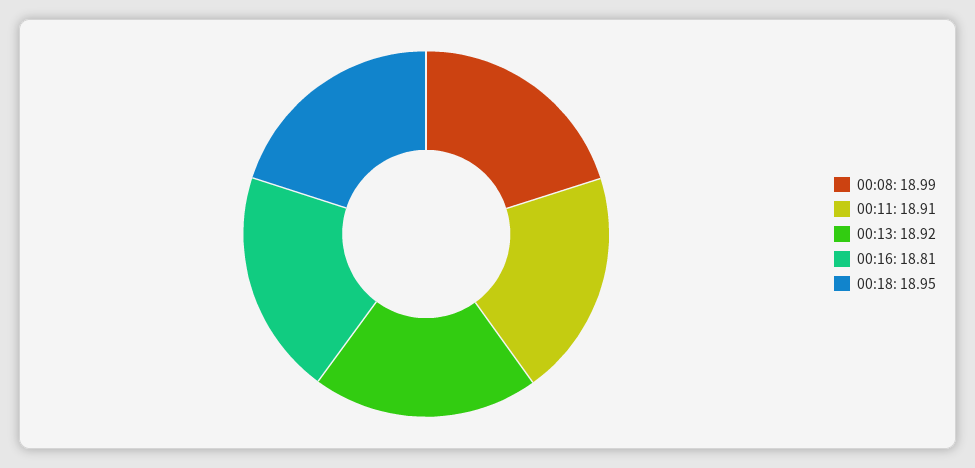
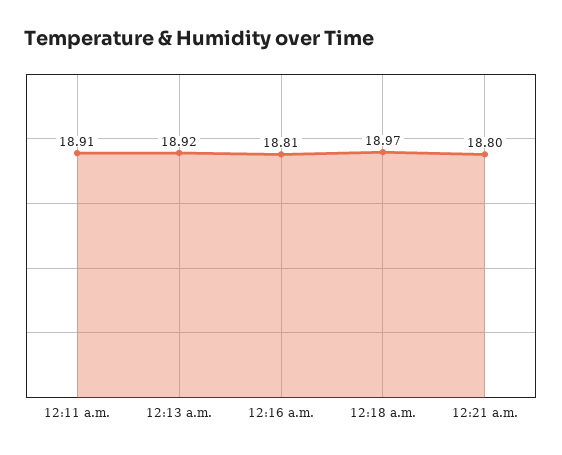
00:08: 18.99 -> none
00:18: 18.95 -> 18.97
12:21 a.m.: none -> 18.8

